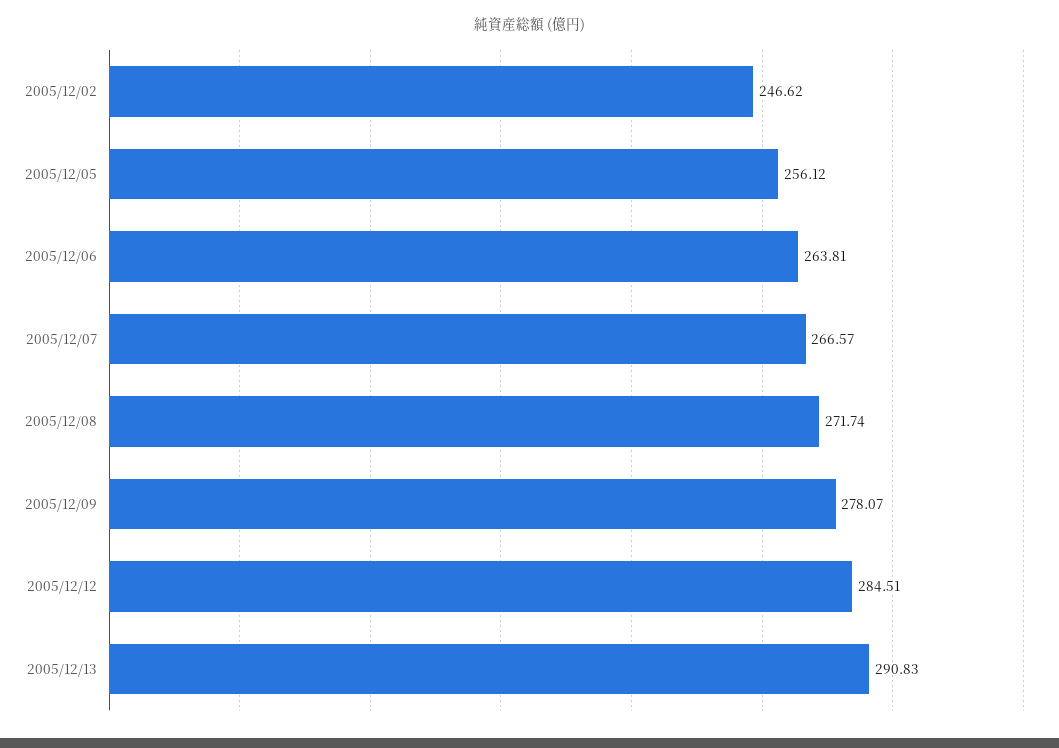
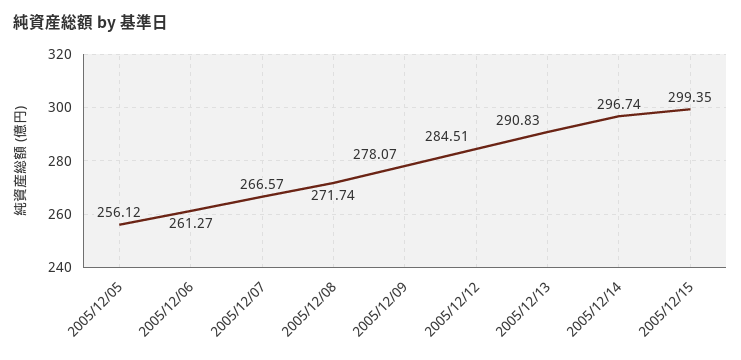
2005/12/02: 246.62 -> none
2005/12/06: 263.81 -> 261.27
2005/12/14: none -> 296.74
2005/12/15: none -> 299.35

